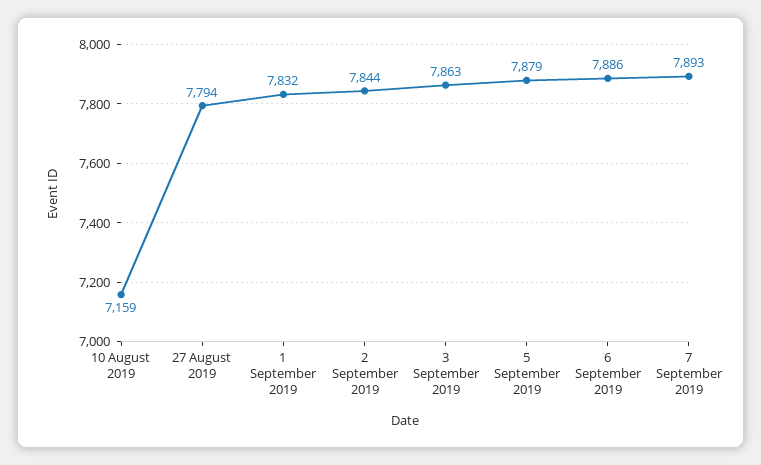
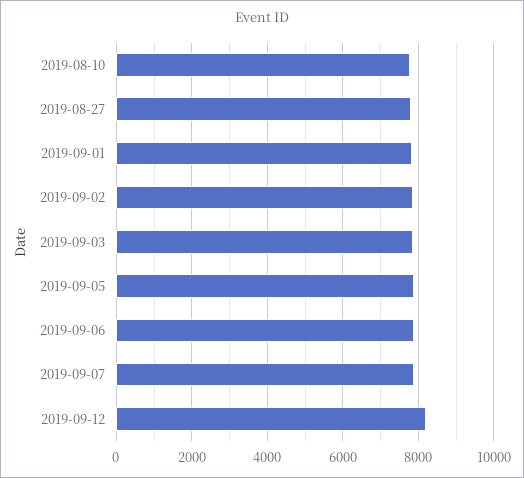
10 August 2019: 7159 -> 7800
2019-09-12: none -> 8200

